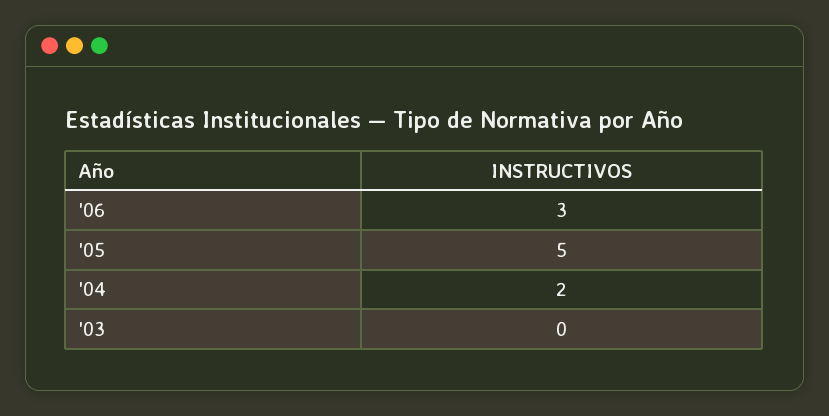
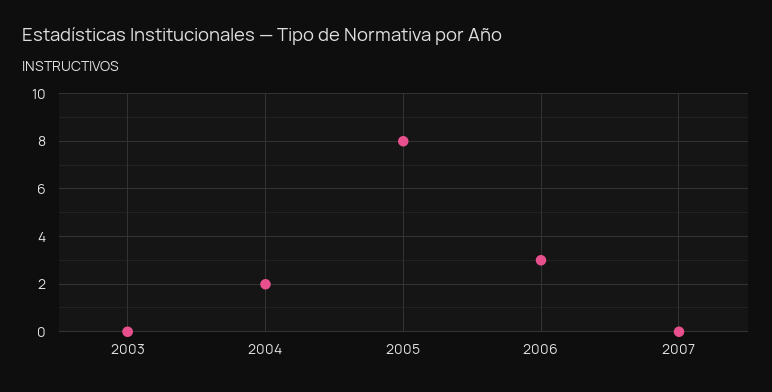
'05: 5 -> 8
2007: none -> 0

